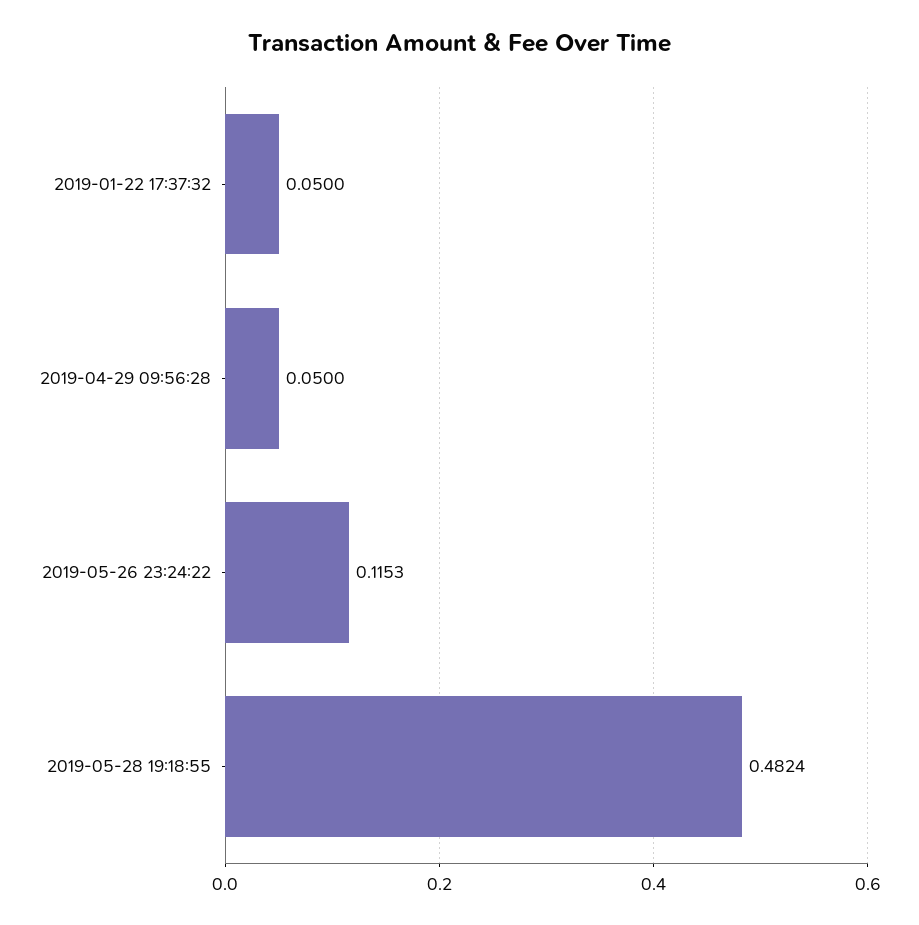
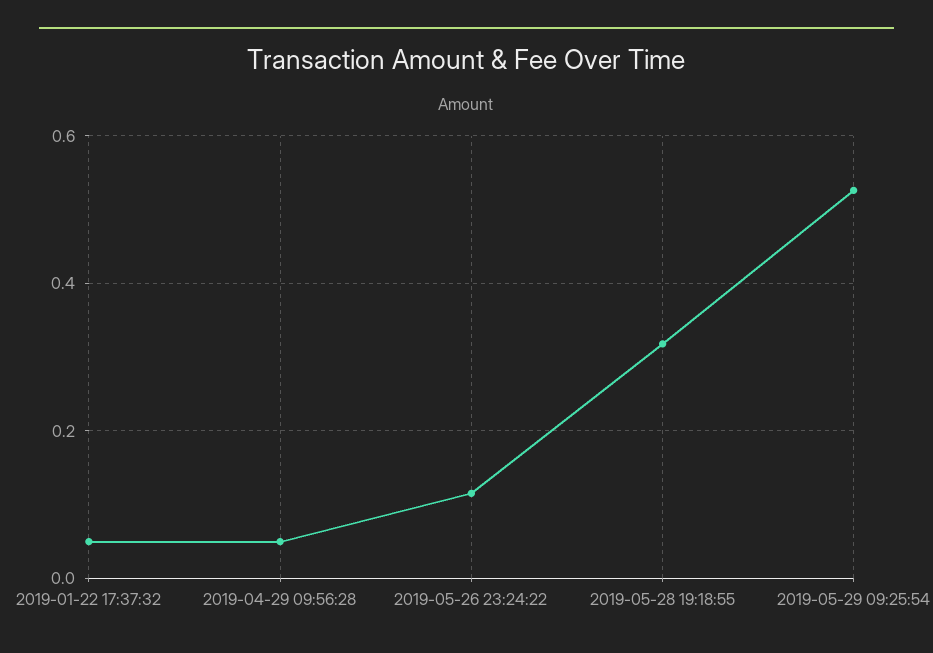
2019-05-28 19:18:55: 0.4824 -> 0.32
2019-05-29 09:25:54: none -> 0.52

